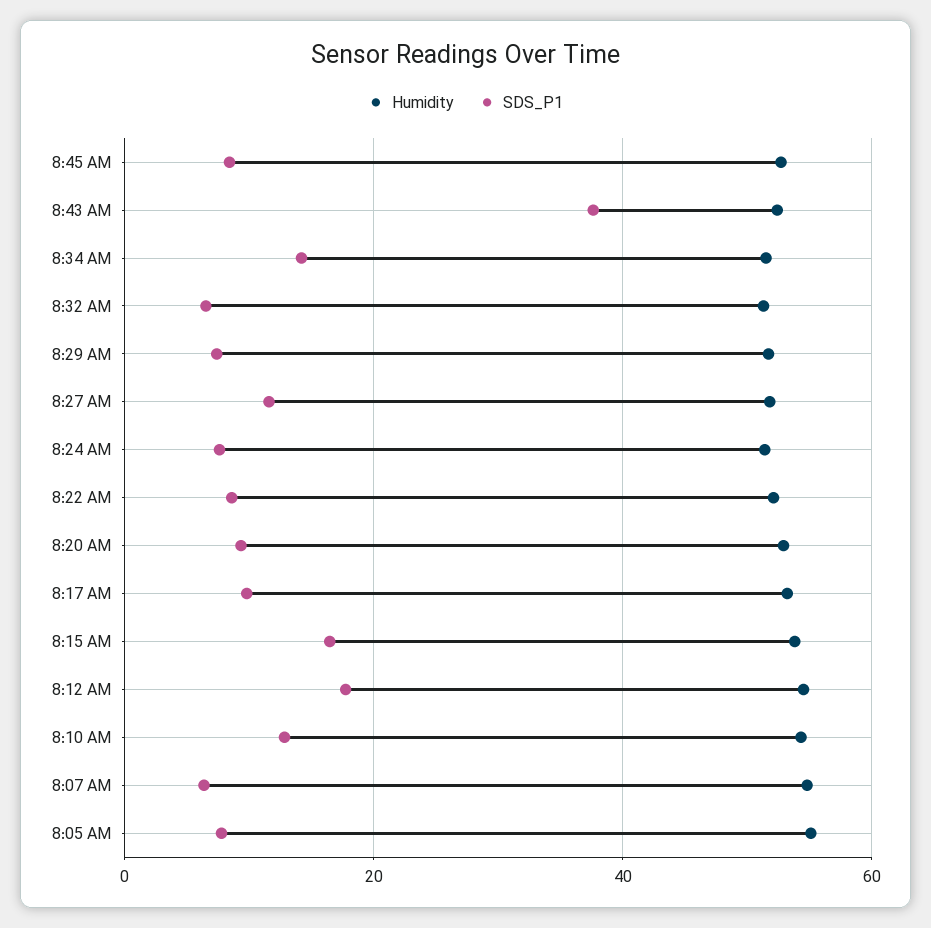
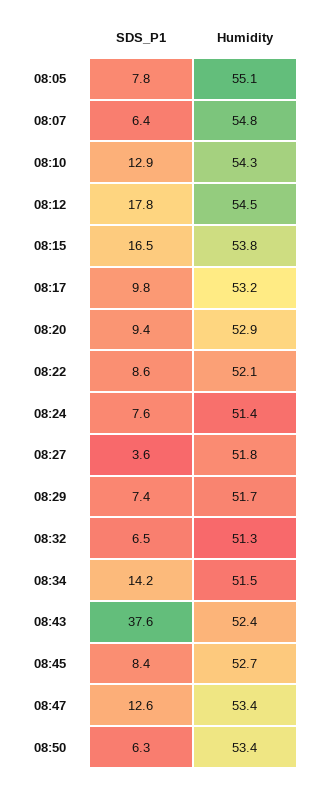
SDS_P1, 8:27 AM: 12 -> 3.6
SDS_P1, 08:47: none -> 12.6
Humidity, 08:47: none -> 53.4
SDS_P1, 08:50: none -> 6.3
Humidity, 08:50: none -> 53.4

